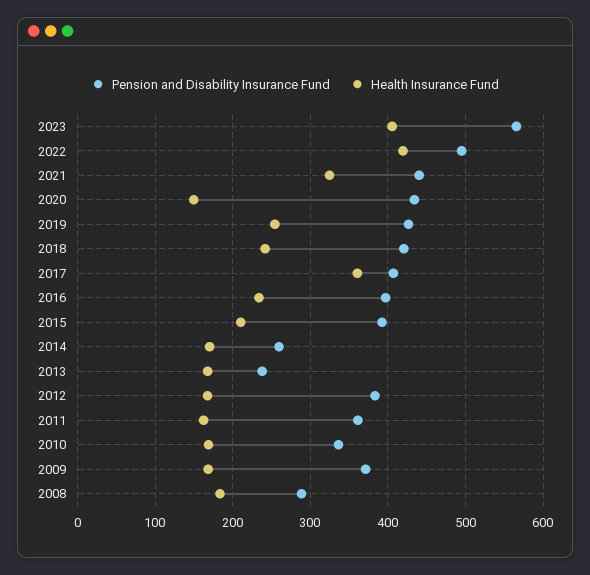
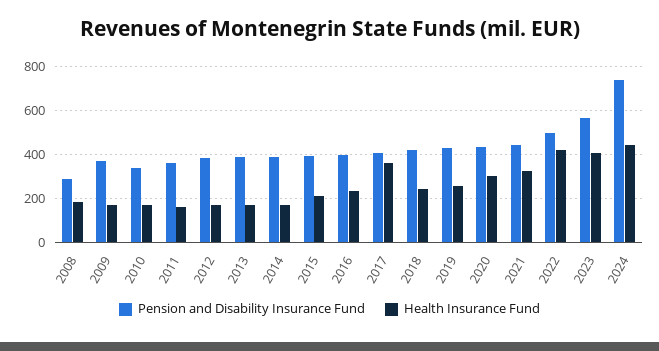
Health Insurance Fund, 2020: 150 -> 300
Pension and Disability Insurance Fund, 2014: 260 -> 400
Pension and Disability Insurance Fund, 2013: 240 -> 400
Pension and Disability Insurance Fund, 2024: none -> 750
Health Insurance Fund, 2024: none -> 450

